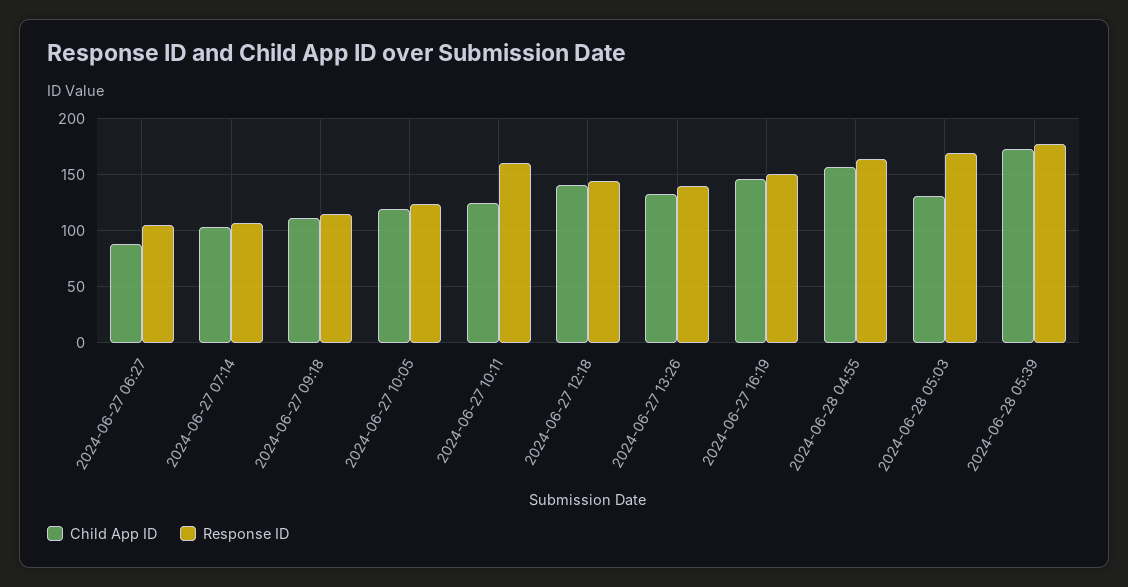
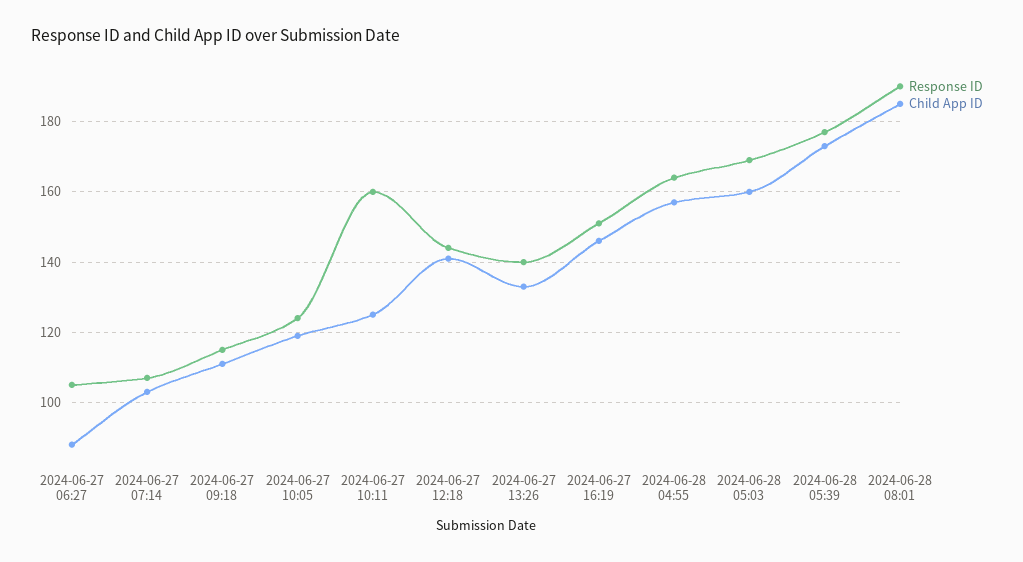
Child App ID, 2024-06-28 05:03: 130 -> 160
Response ID, 2024-06-28 08:01: none -> 190
Child App ID, 2024-06-28 08:01: none -> 185

